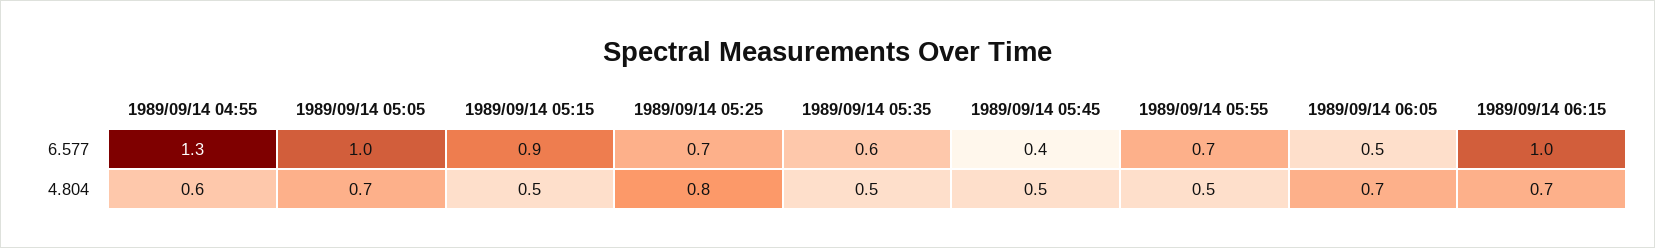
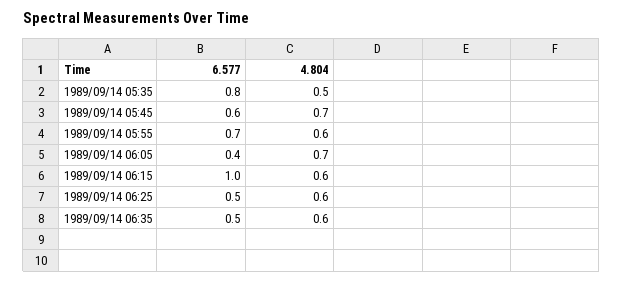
1989/09/14 04:55, 6.577: 1.3 -> none
1989/09/14 05:05, 6.577: 1 -> none
1989/09/14 05:15, 6.577: 0.9 -> none
1989/09/14 05:25, 6.577: 0.7 -> none
1989/09/14 05:35, 6.577: 0.6 -> 0.8
1989/09/14 05:45, 6.577: 0.4 -> 0.6
1989/09/14 06:05, 6.577: 0.5 -> 0.4
1989/09/14 04:55, 4.804: 0.6 -> none
1989/09/14 05:05, 4.804: 0.7 -> none
1989/09/14 05:15, 4.804: 0.5 -> none
1989/09/14 05:25, 4.804: 0.8 -> none
1989/09/14 05:45, 4.804: 0.5 -> 0.7
1989/09/14 05:55, 4.804: 0.5 -> 0.6
1989/09/14 06:15, 4.804: 0.7 -> 0.6
1989/09/14 06:25, 6.577: none -> 0.5
1989/09/14 06:25, 4.804: none -> 0.6
1989/09/14 06:35, 6.577: none -> 0.5
1989/09/14 06:35, 4.804: none -> 0.6

